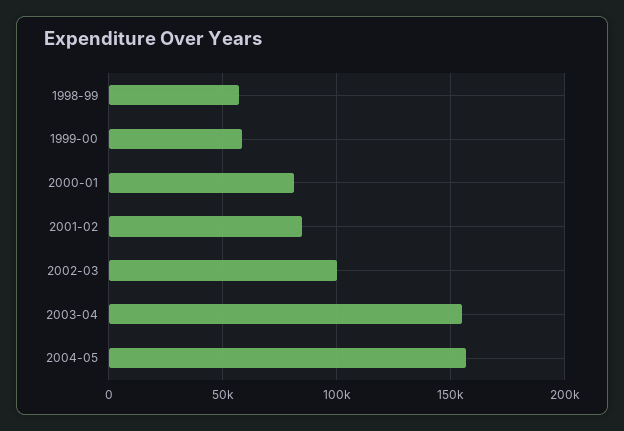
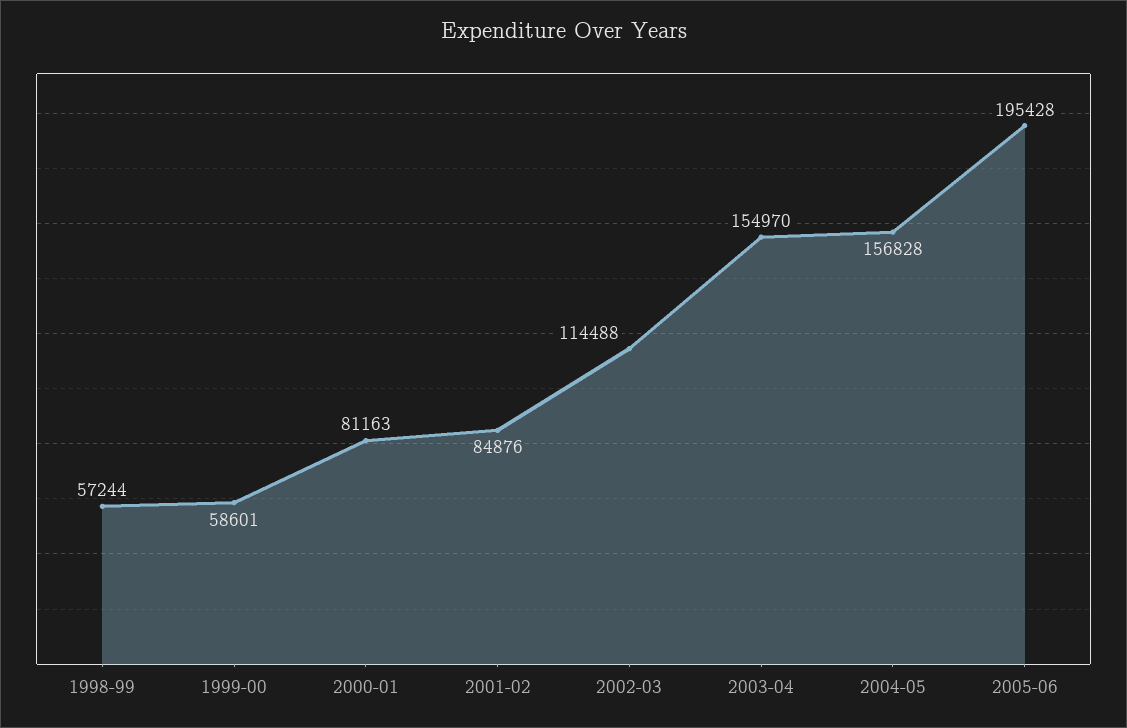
2002-03: 100000 -> 114488
2005-06: none -> 195428

